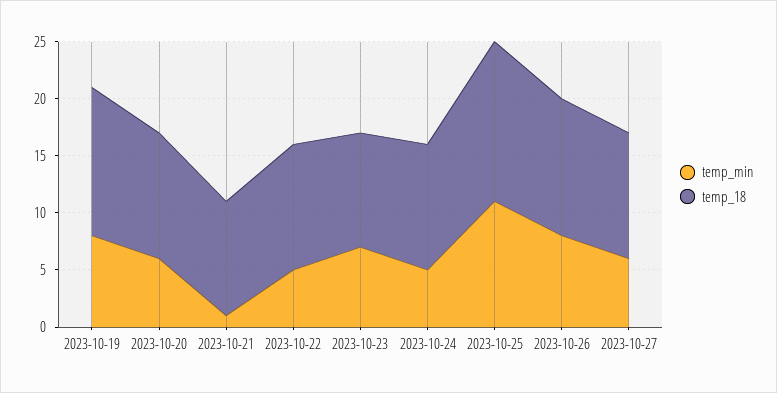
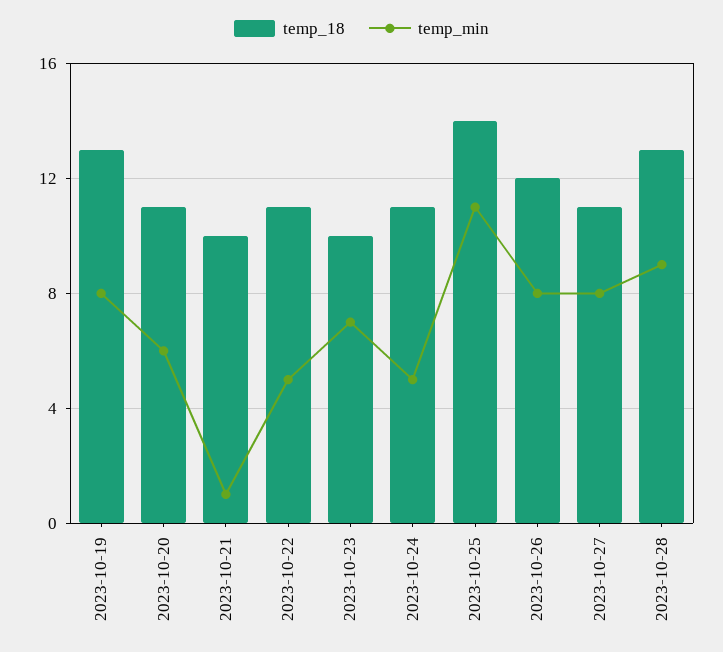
temp_min, 2023-10-27: 6 -> 8
temp_18, 2023-10-28: none -> 13
temp_min, 2023-10-28: none -> 9

